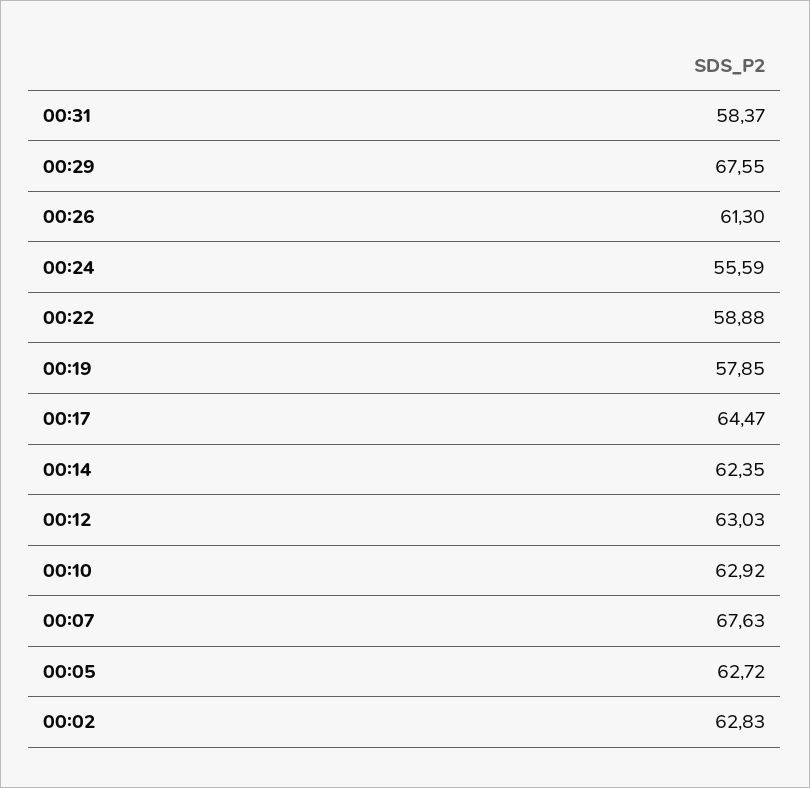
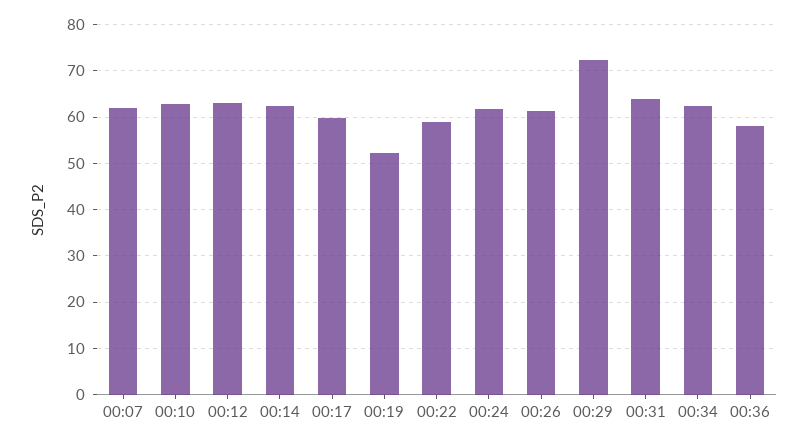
00:31: 58.37 -> 64
00:29: 67.55 -> 72
00:24: 55.59 -> 62
00:19: 57.85 -> 52
00:17: 64.47 -> 60
00:07: 67.63 -> 62
00:05: 62.72 -> none
00:02: 62.83 -> none
00:34: none -> 62
00:36: none -> 58

